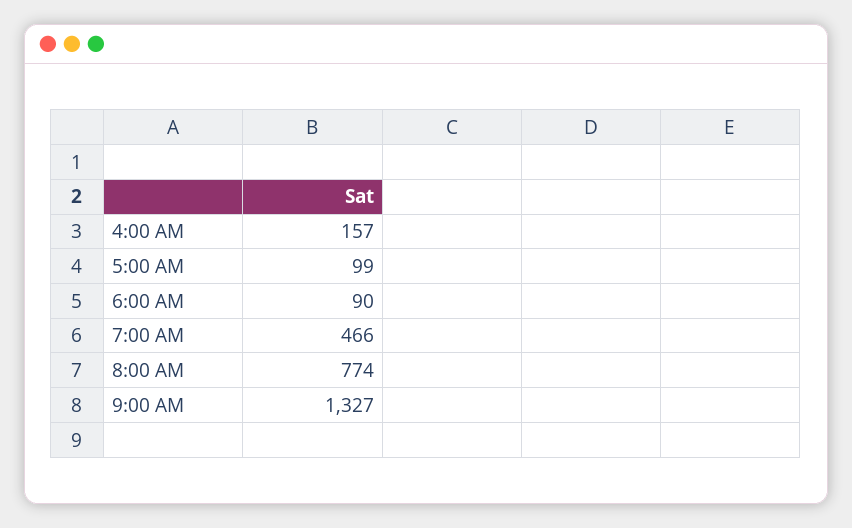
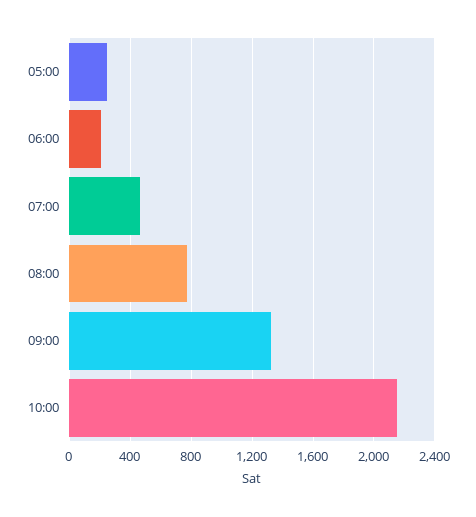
4:00 AM: 157 -> none
5:00 AM: 99 -> 250
6:00 AM: 90 -> 200
10:00: none -> 2150

